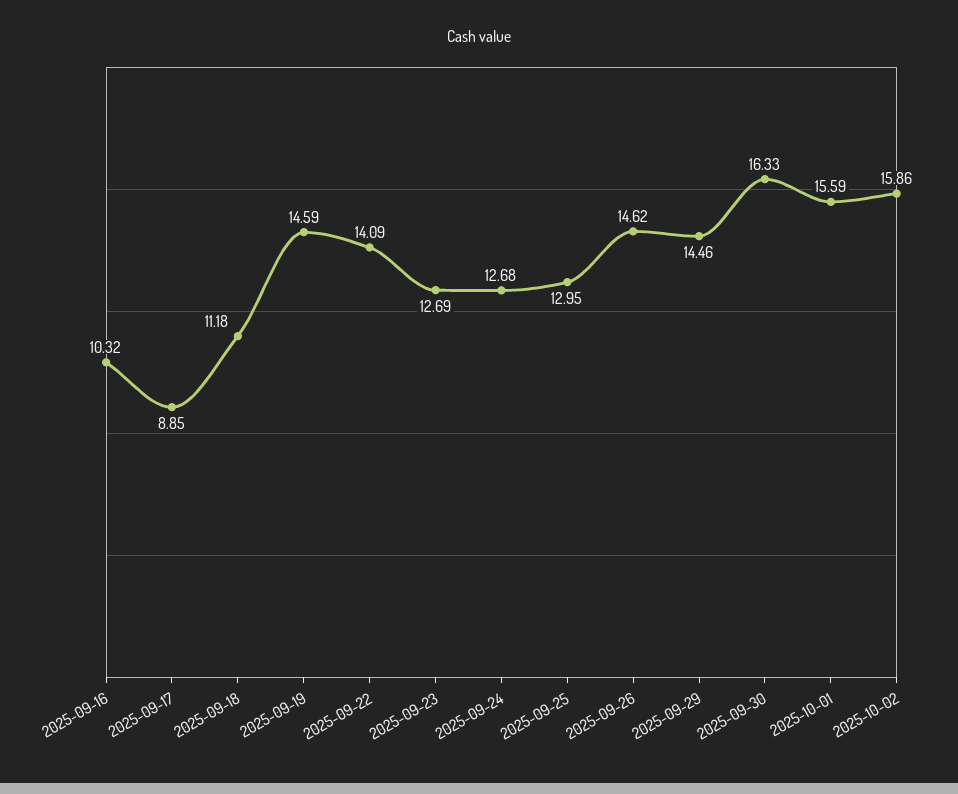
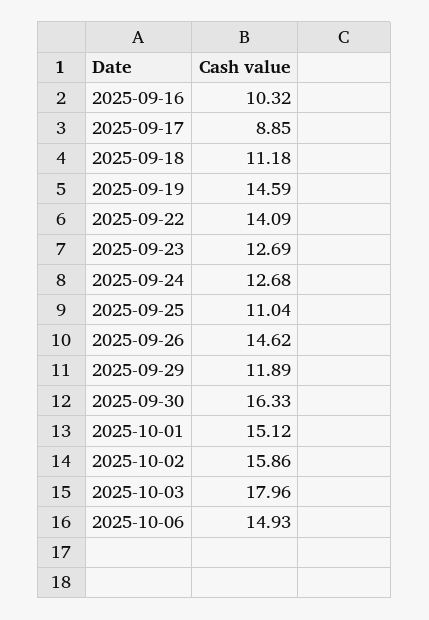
2025-09-25: 12.95 -> 11.04
2025-09-29: 14.46 -> 11.89
2025-10-01: 15.59 -> 15.12
2025-10-03: none -> 17.96
2025-10-06: none -> 14.93

